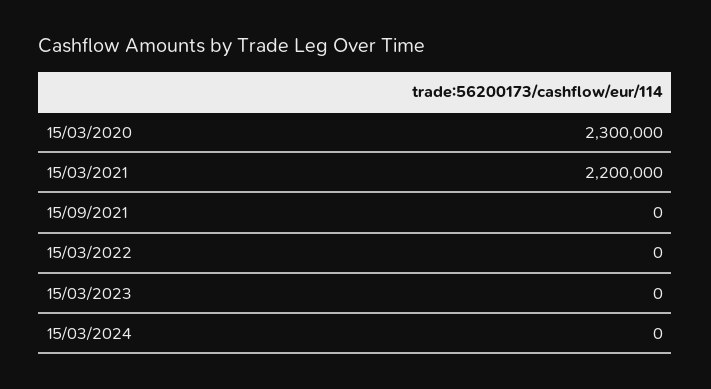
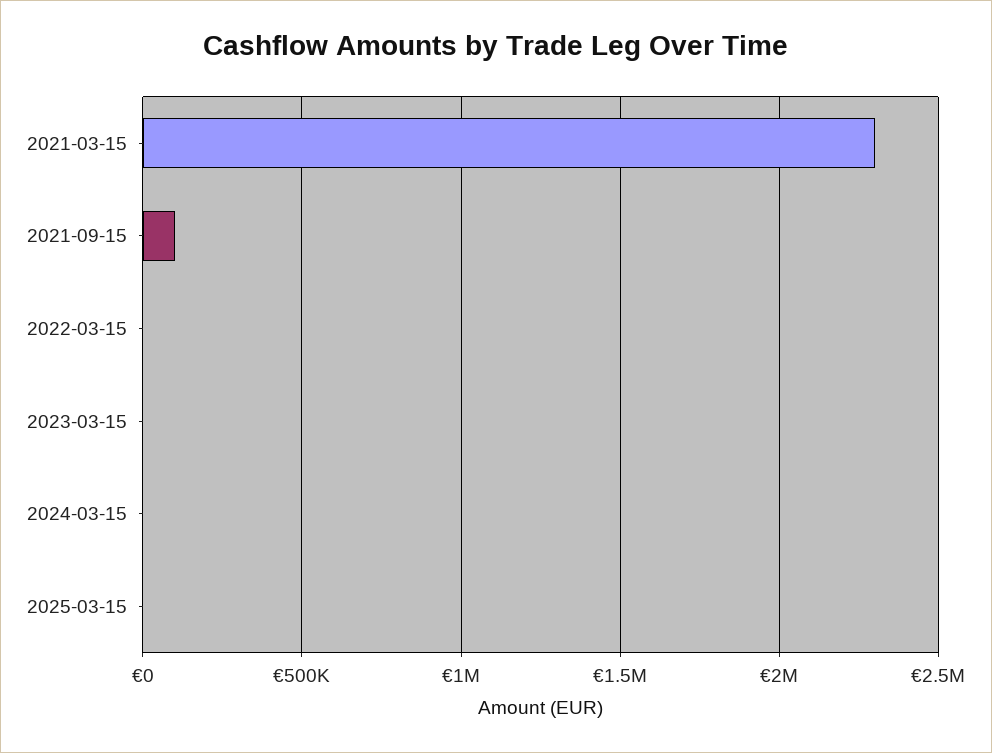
15/03/2020: 2300000 -> none
15/03/2021: 2200000 -> 2300000
15/09/2021: 0 -> 100000
2025-03-15: none -> 0

